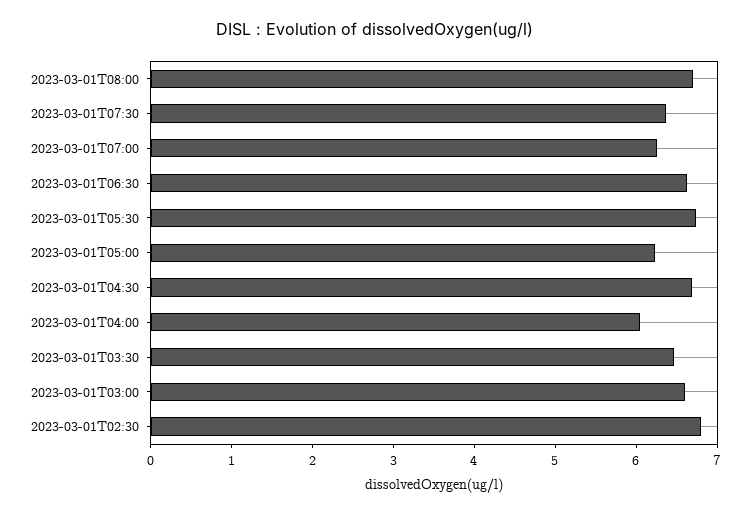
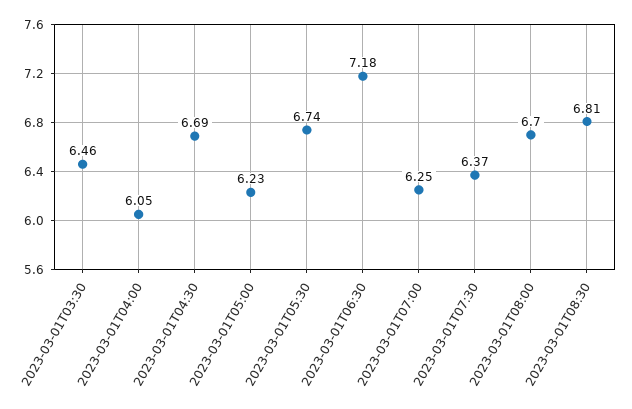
2023-03-01T06:30: 6.6 -> 7.18
2023-03-01T03:00: 6.6 -> none
2023-03-01T02:30: 6.8 -> none
2023-03-01T08:30: none -> 6.81

